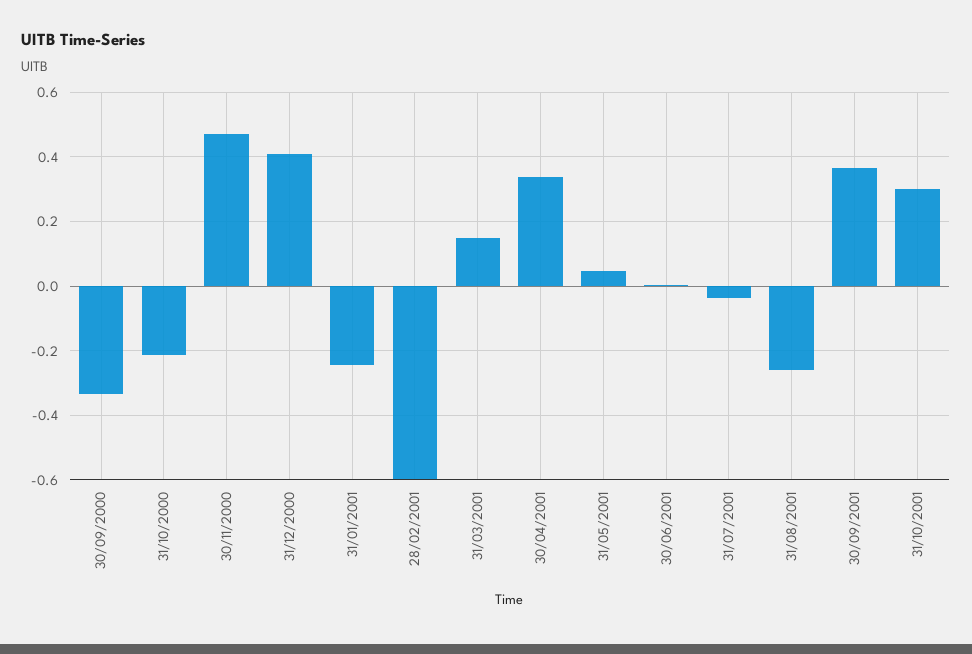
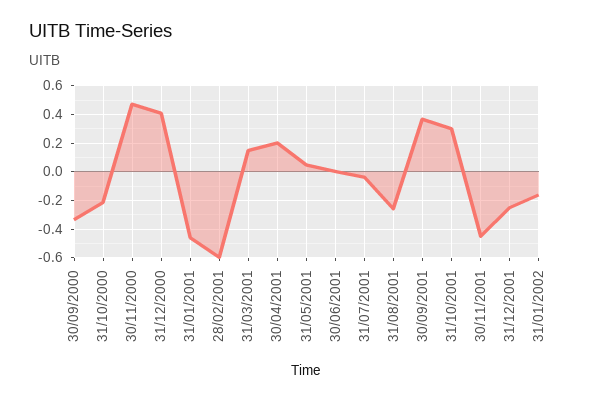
31/01/2001: -0.24 -> -0.45
30/04/2001: 0.34 -> 0.2
30/11/2001: none -> -0.45
31/12/2001: none -> -0.25
31/01/2002: none -> -0.15

